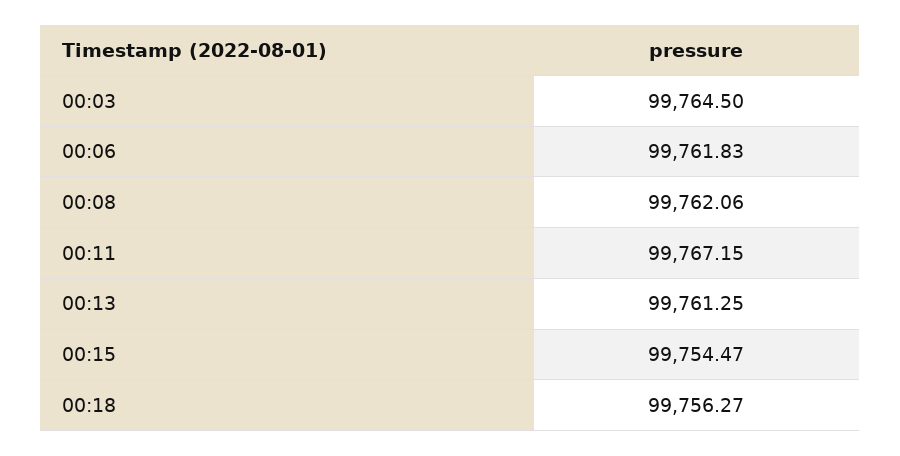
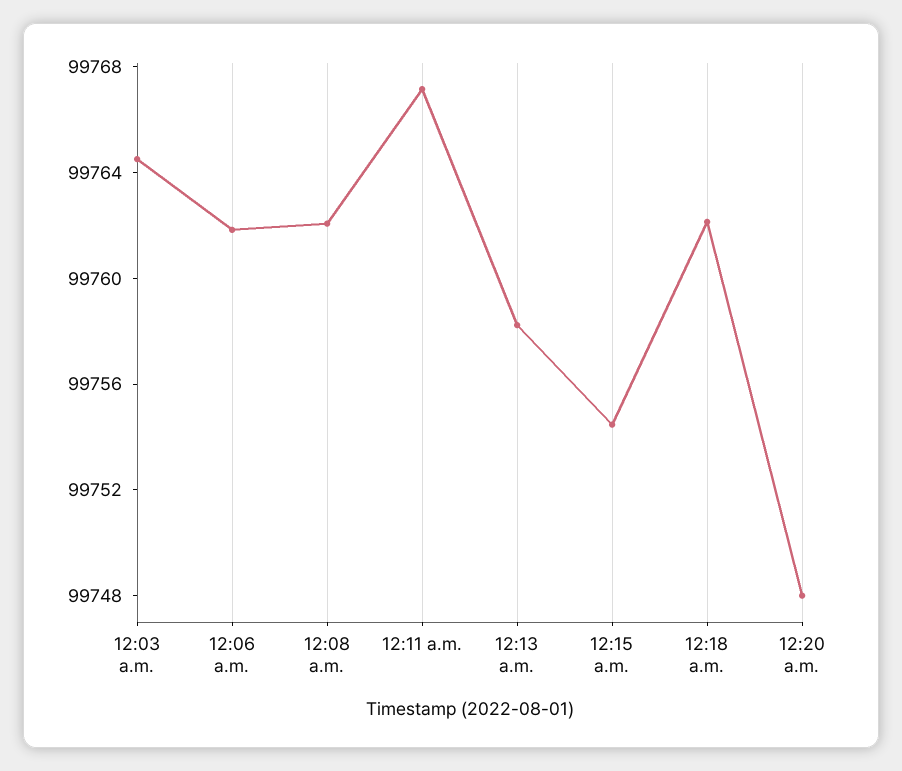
00:13: 99761.25 -> 99758
00:18: 99756.27 -> 99762
12:20 a.m.: none -> 99748

